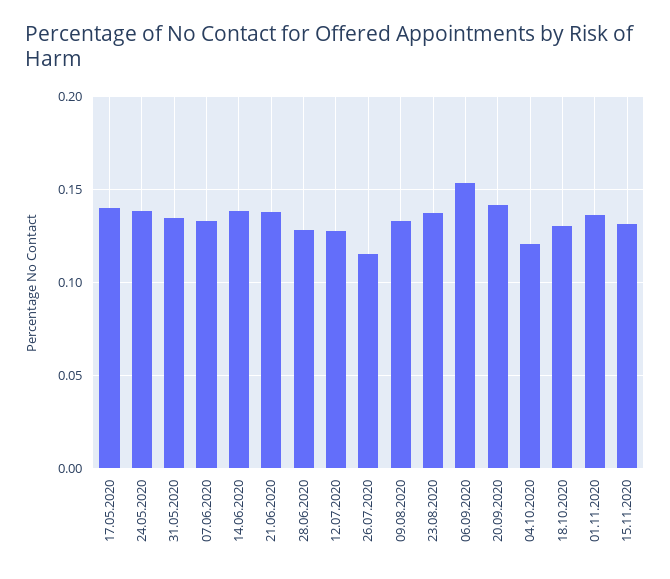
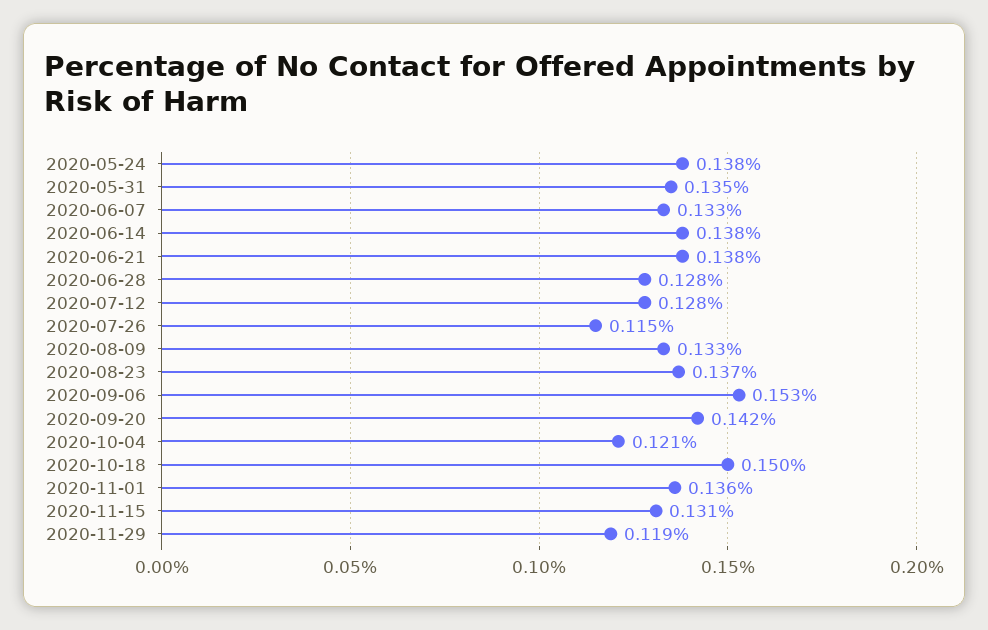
17.05.2020: 0.14 -> none
18.10.2020: 0.13 -> 0.15
2020-11-29: none -> 0.119

